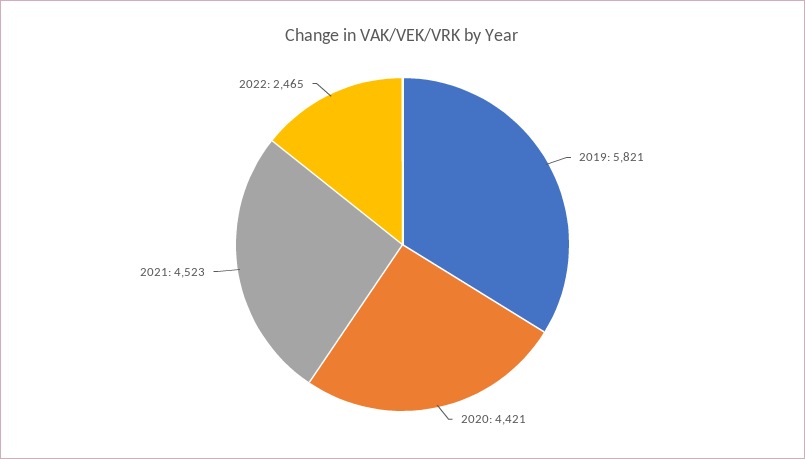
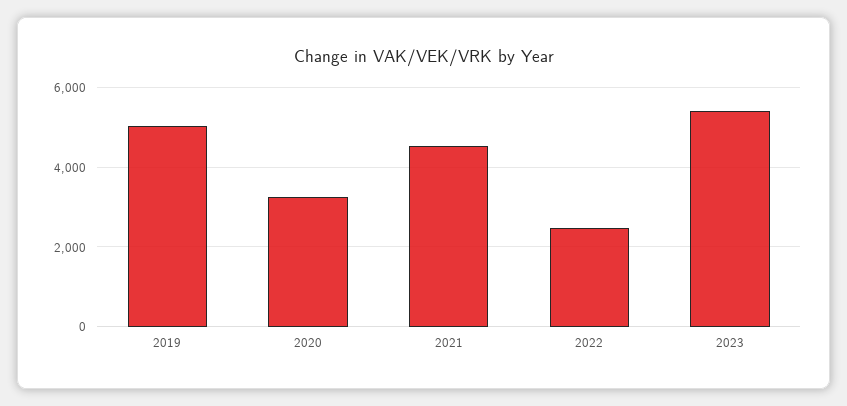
2019: 5821 -> 5000
2020: 4421 -> 3200
2023: none -> 5400

